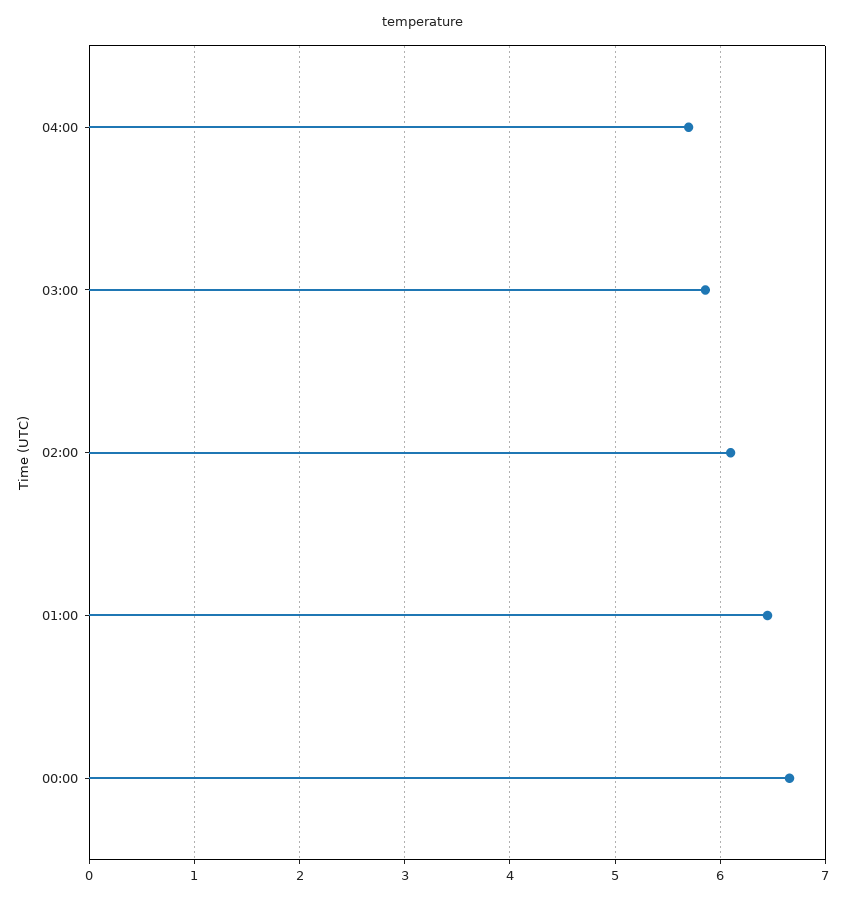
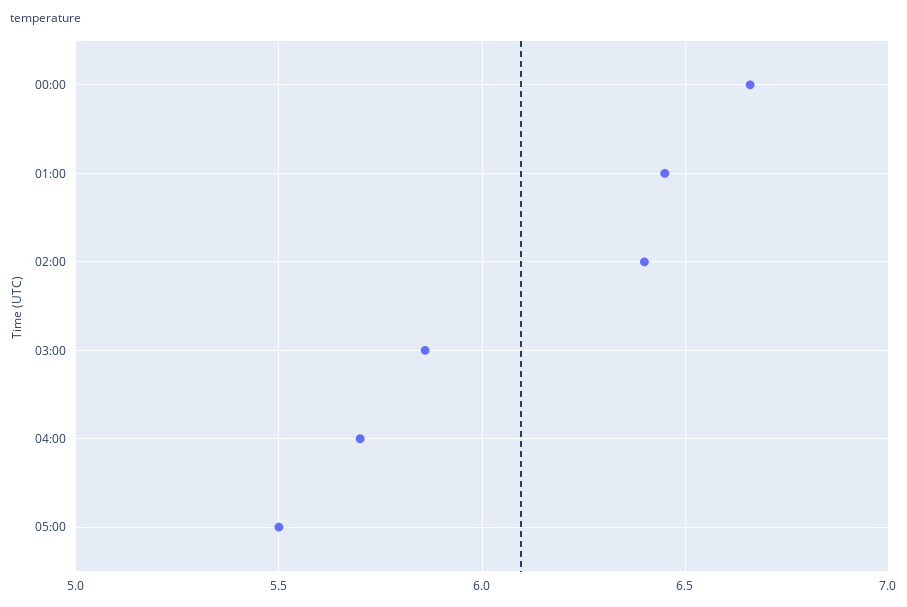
02:00: 6.1 -> 6.4
05:00: none -> 5.5

